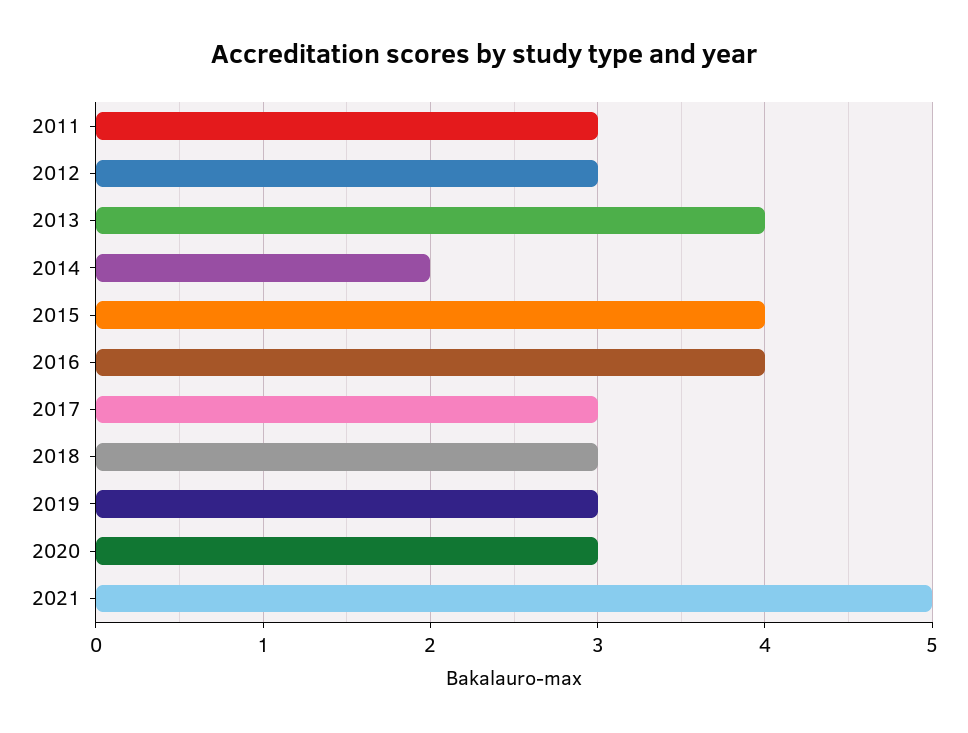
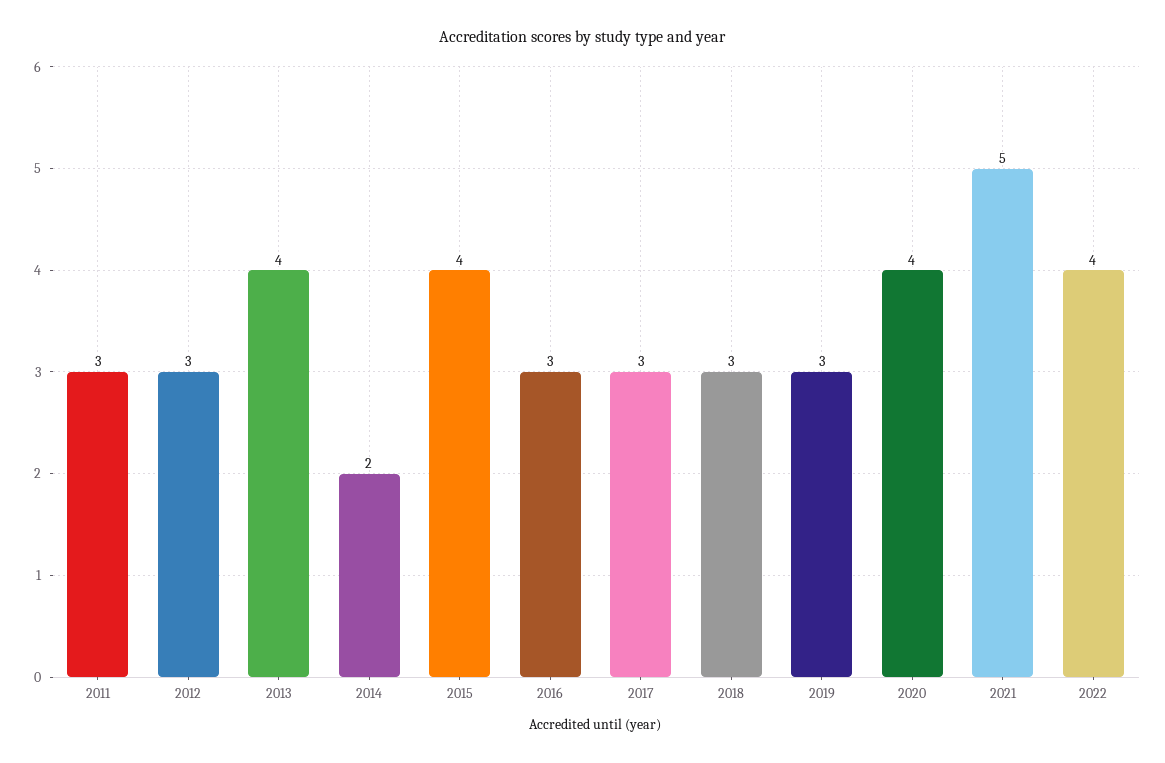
2016: 4 -> 3
2020: 3 -> 4
2022: none -> 4

